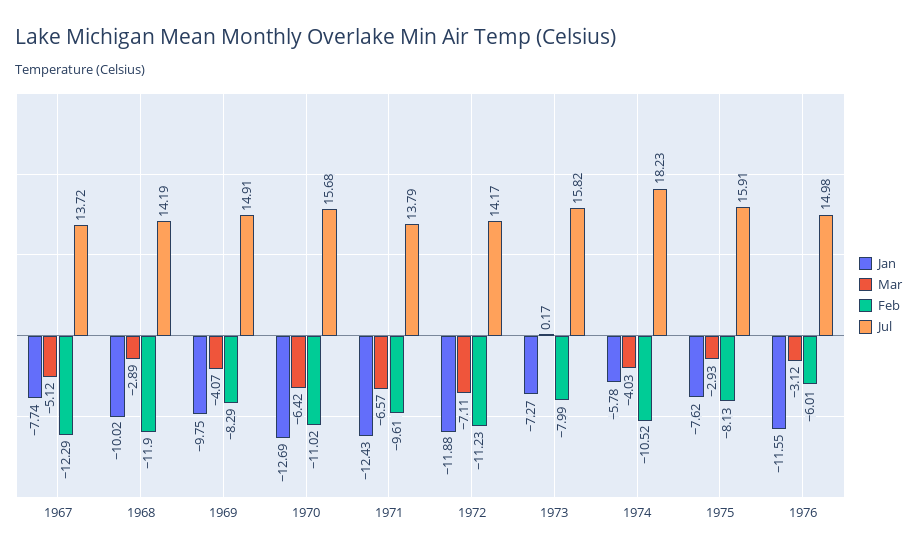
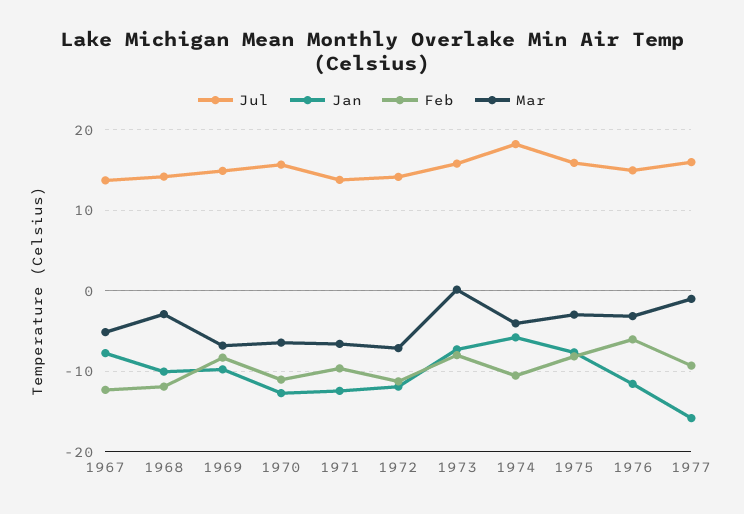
Mar, 1969: -4.07 -> -7
Jul, 1977: none -> 16
Jan, 1977: none -> -16
Feb, 1977: none -> -9
Mar, 1977: none -> -1

